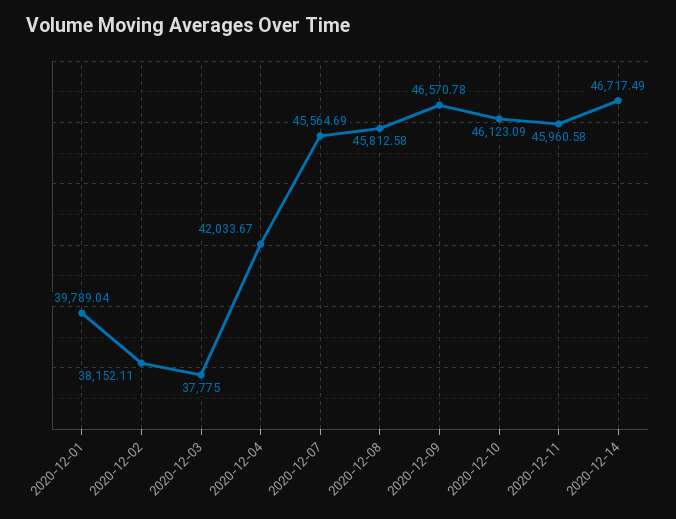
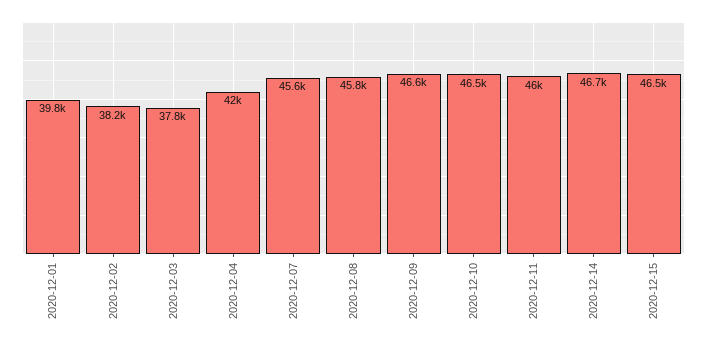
2020-12-10: 46123.09 -> 46500
2020-12-15: none -> 46500

